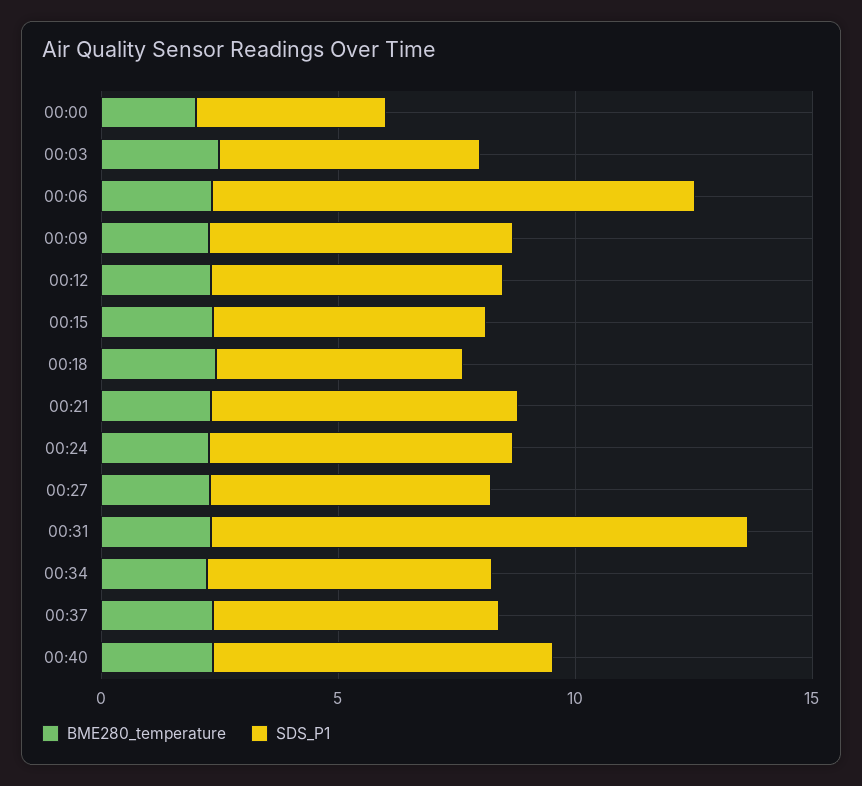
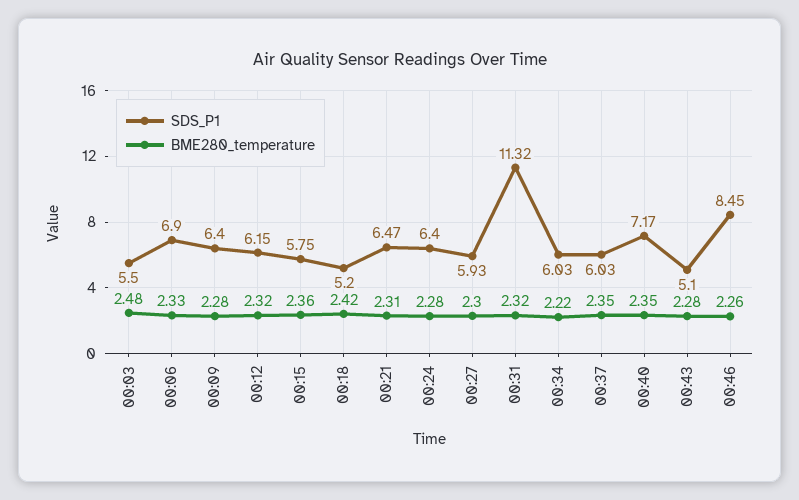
BME280_temperature, 00:00: 2 -> none
SDS_P1, 00:00: 4 -> none
SDS_P1, 00:06: 10 -> 6.9
SDS_P1, 00:43: none -> 5.1
BME280_temperature, 00:43: none -> 2.28
SDS_P1, 00:46: none -> 8.45
BME280_temperature, 00:46: none -> 2.26

